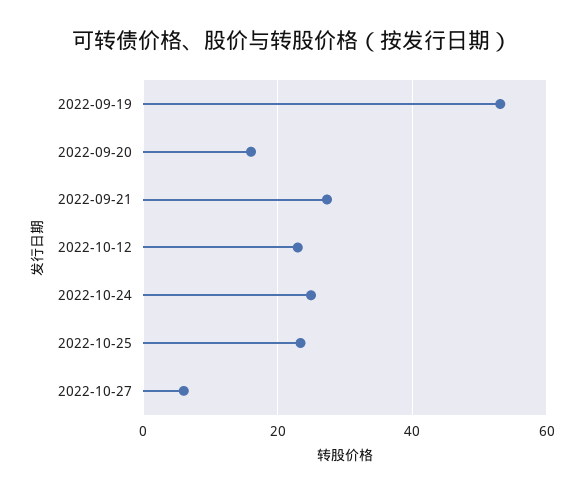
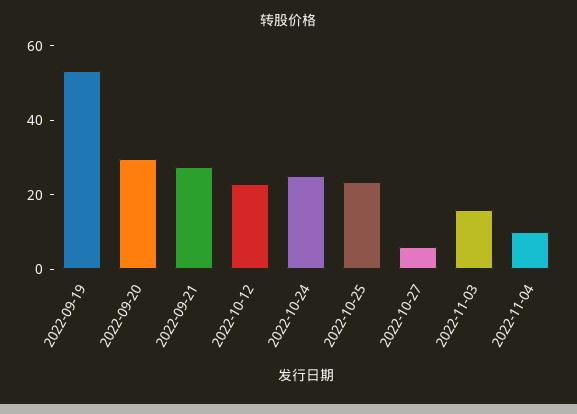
2022-09-20: 16 -> 30
2022-11-03: none -> 15
2022-11-04: none -> 10

